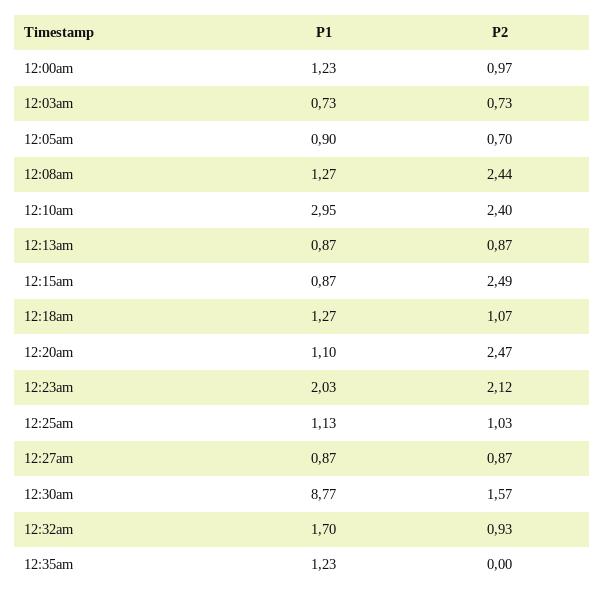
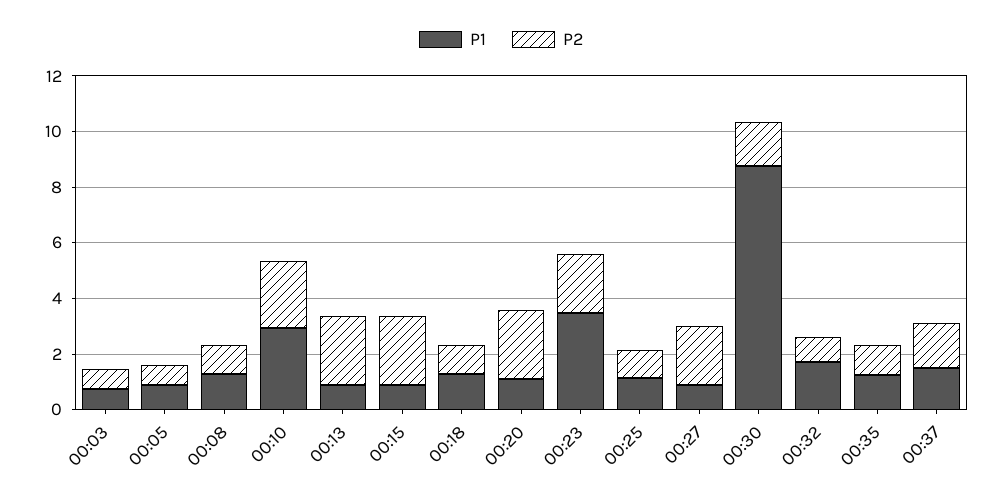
P1, 12:00am: 1.23 -> none
P2, 12:00am: 0.97 -> none
P2, 12:08am: 2.44 -> 1
P2, 12:13am: 0.87 -> 2.5
P1, 12:23am: 2.03 -> 3.5
P2, 12:27am: 0.87 -> 2
P2, 12:35am: 0 -> 1
P1, 00:37: none -> 1.5
P2, 00:37: none -> 1.5

